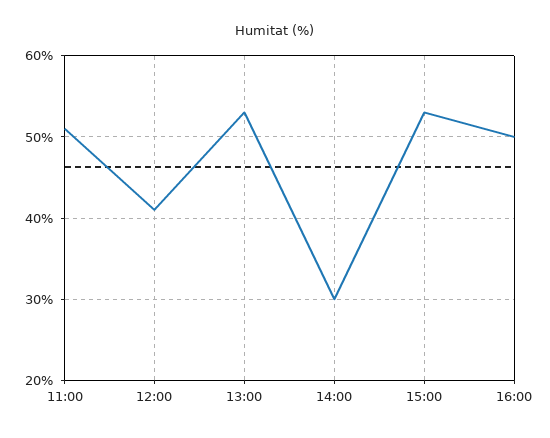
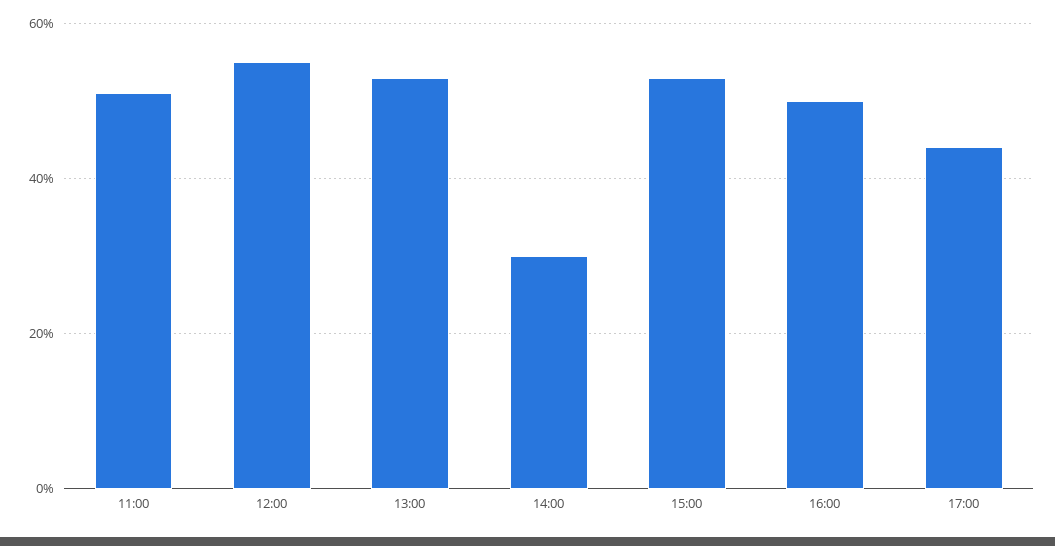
12:00: 41 -> 55
17:00: none -> 45

